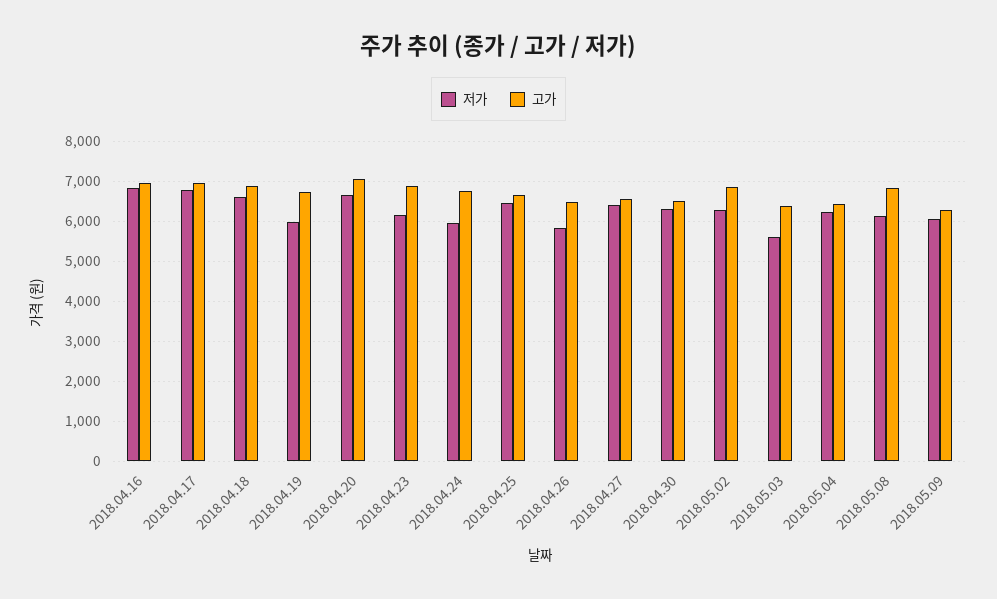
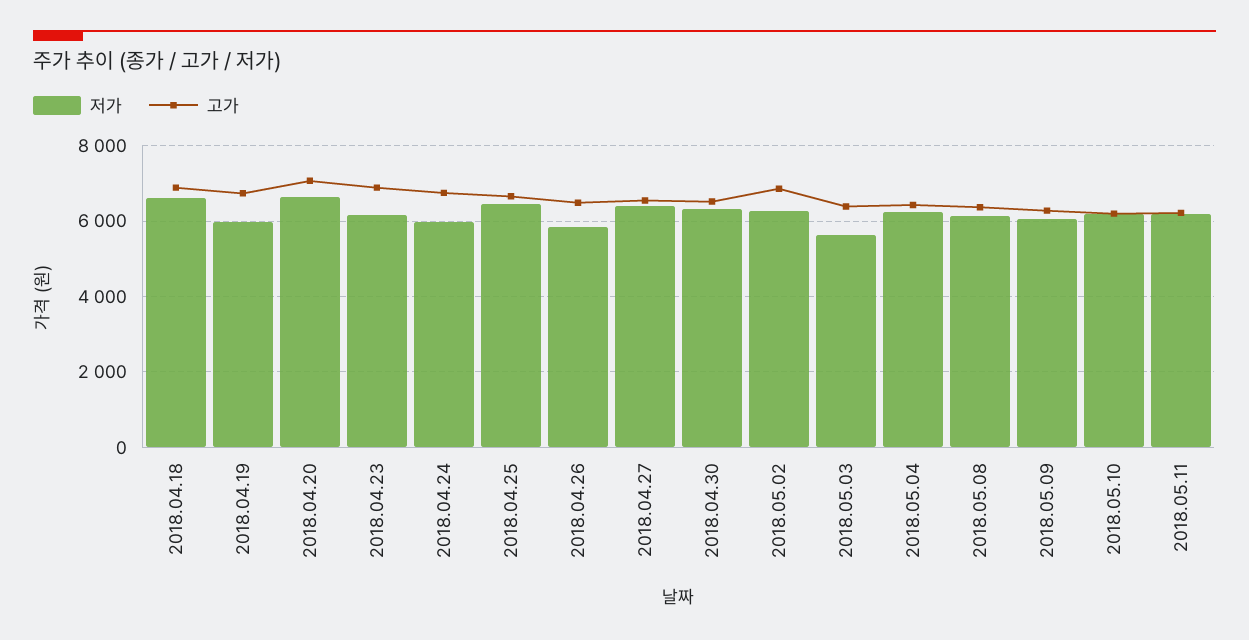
저가, 2018.04.16: 6800 -> none
고가, 2018.04.16: 7000 -> none
저가, 2018.04.17: 6800 -> none
고가, 2018.04.17: 7000 -> none
고가, 2018.05.08: 6800 -> 6400
저가, 2018.05.10: none -> 6200
고가, 2018.05.10: none -> 6200
저가, 2018.05.11: none -> 6200
고가, 2018.05.11: none -> 6200

